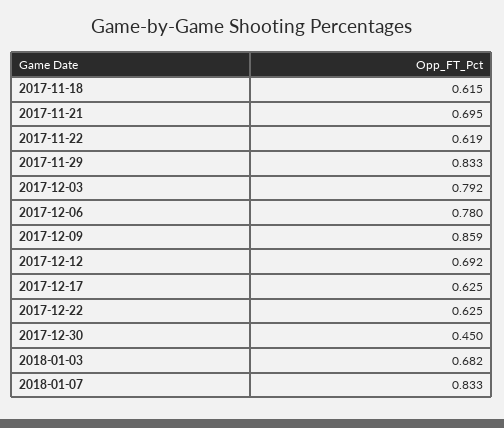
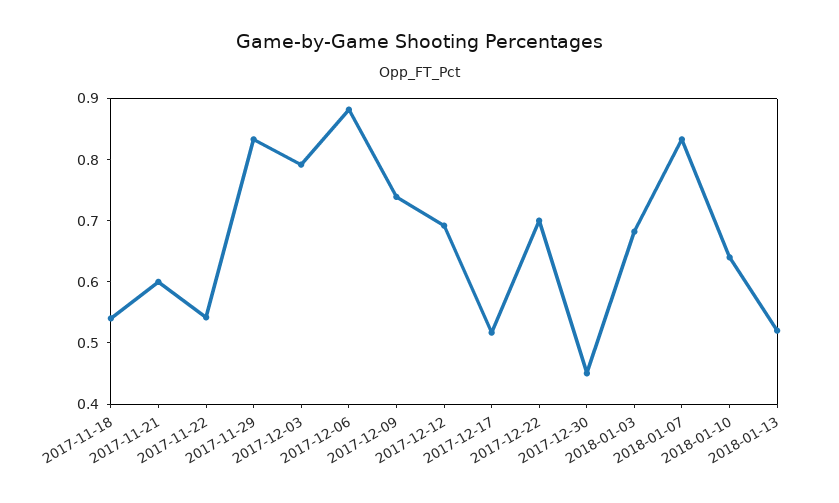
2017-11-18: 0.615 -> 0.54
2017-11-21: 0.695 -> 0.6
2017-11-22: 0.619 -> 0.54
2017-12-06: 0.78 -> 0.88
2017-12-09: 0.859 -> 0.74
2017-12-17: 0.625 -> 0.52
2017-12-22: 0.625 -> 0.7
2018-01-10: none -> 0.64
2018-01-13: none -> 0.52

